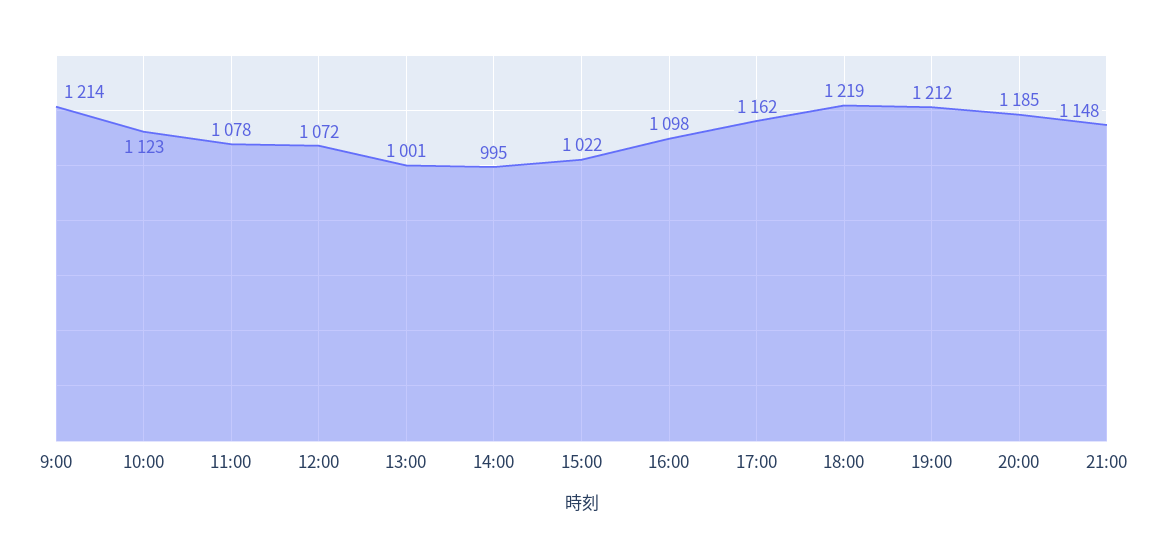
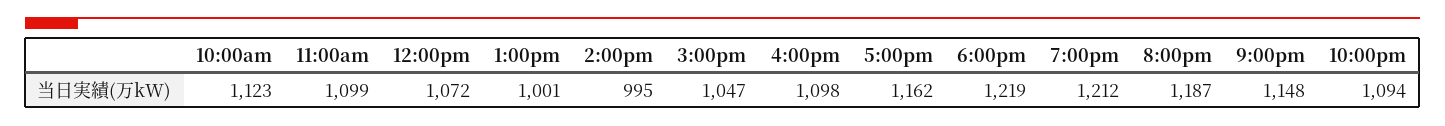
9:00: 1214 -> none
11:00: 1078 -> 1099
15:00: 1022 -> 1047
20:00: 1185 -> 1187
10:00pm: none -> 1094

